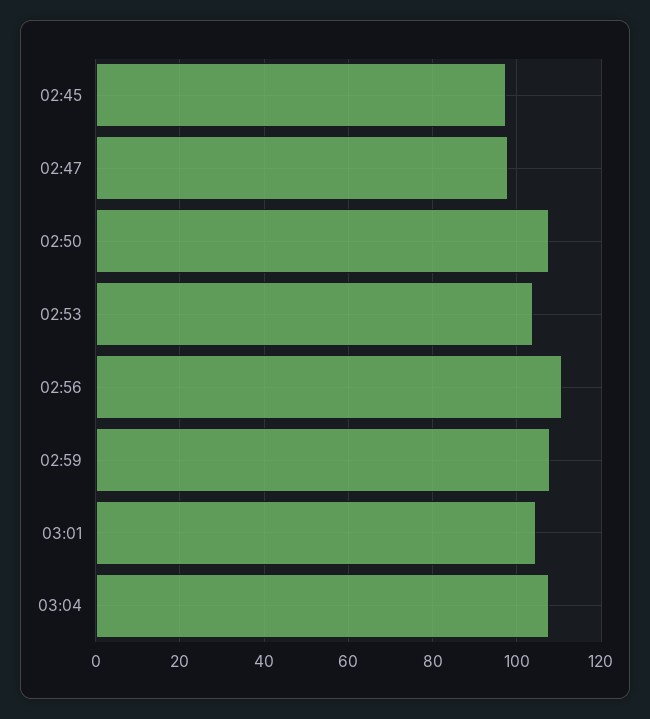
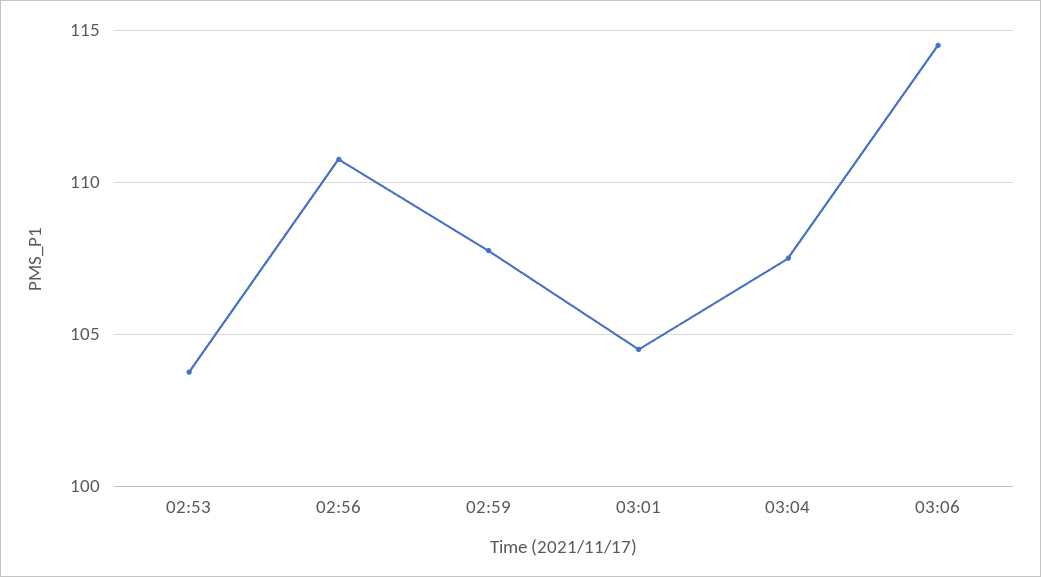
02:45: 98 -> none
02:47: 98 -> none
02:50: 108 -> none
03:06: none -> 114.5

